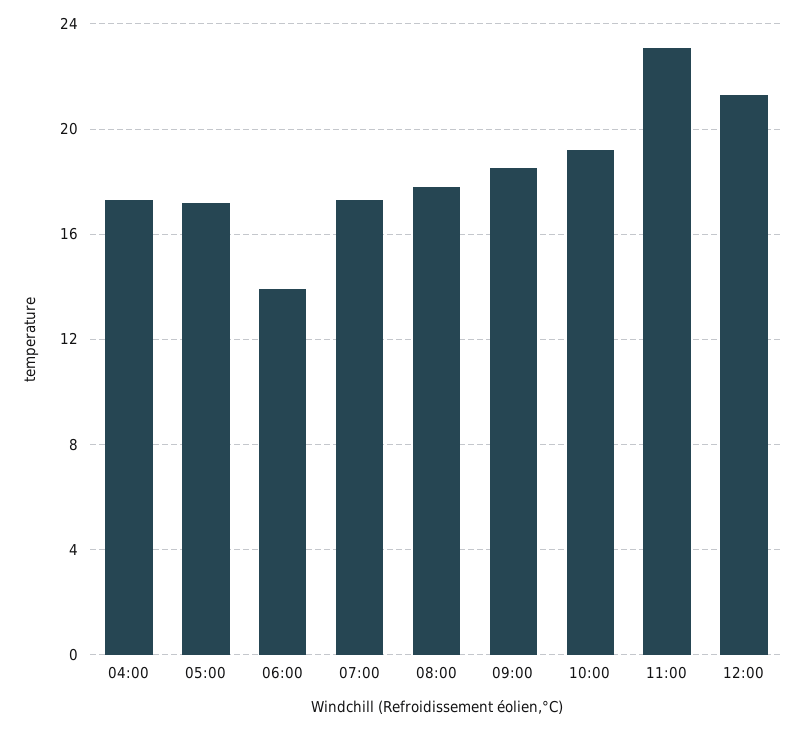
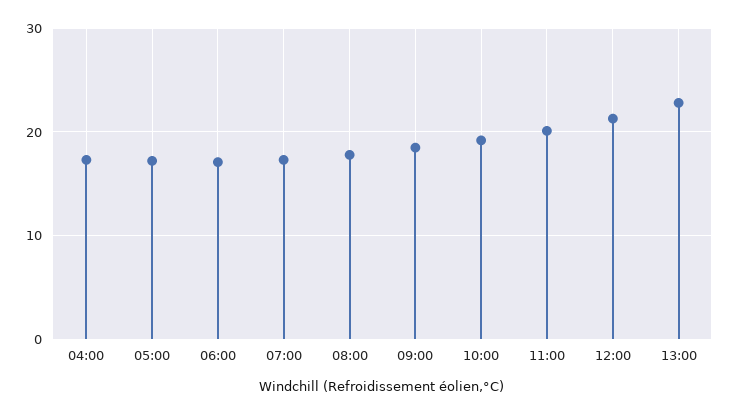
06:00: 14 -> 17
11:00: 23 -> 20
13:00: none -> 23

